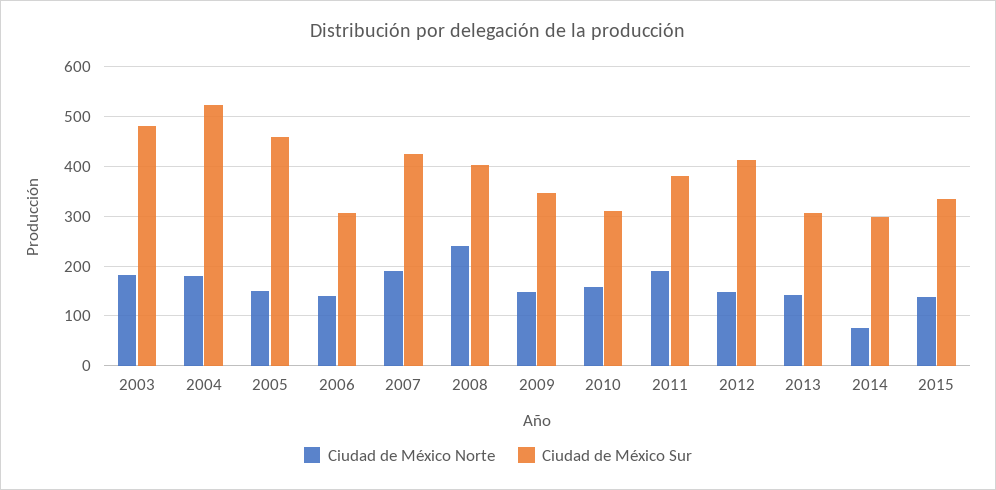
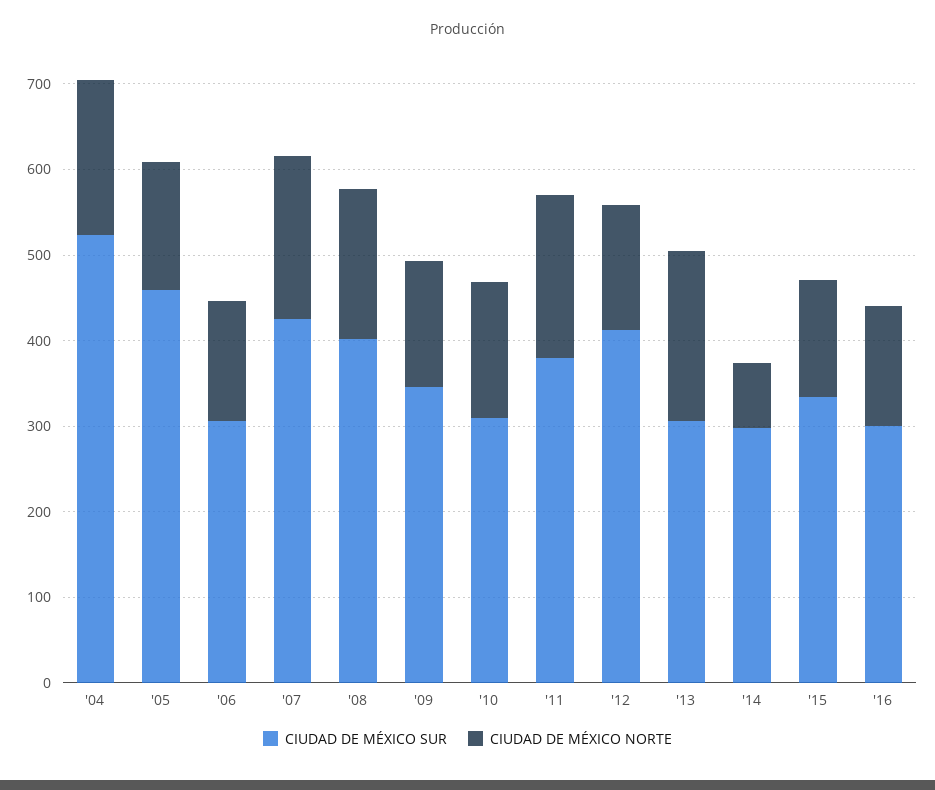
Ciudad de México Norte, 2003: 180 -> none
Ciudad de México Sur, 2003: 480 -> none
Ciudad de México Norte, 2008: 240 -> 180
Ciudad de México Norte, 2013: 140 -> 200
Ciudad de México Sur, '16: none -> 300
Ciudad de México Norte, '16: none -> 140

